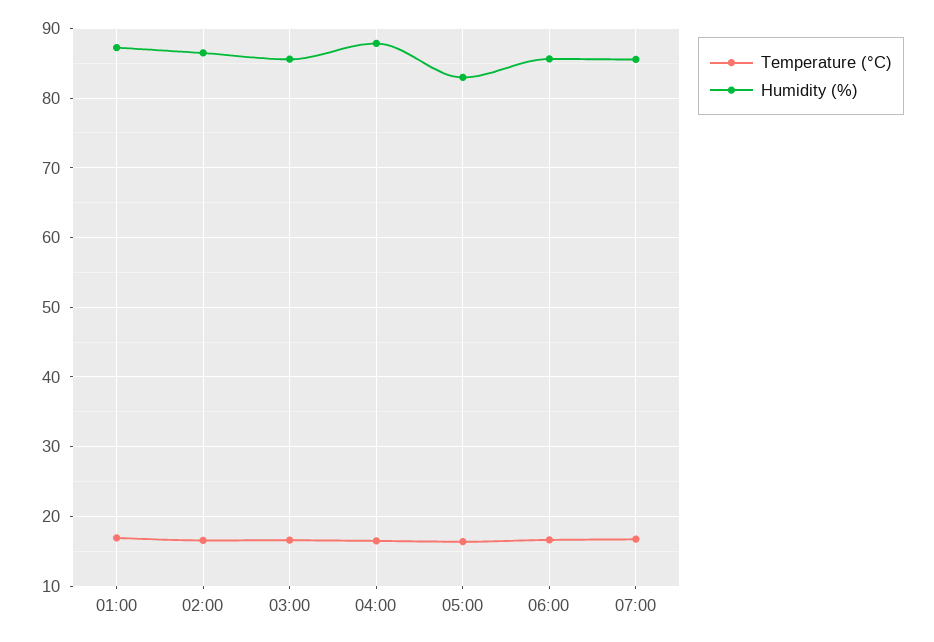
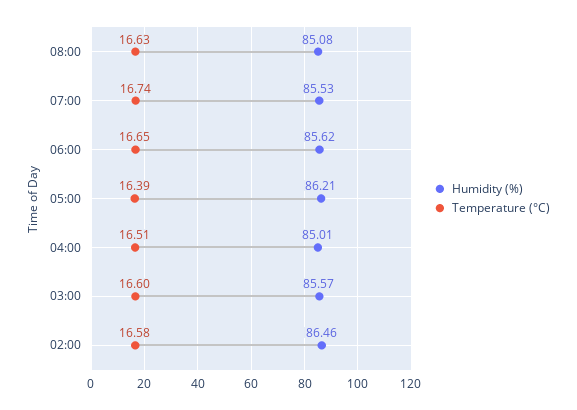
Temperature (°C), 01:00: 17 -> none
Humidity (%), 01:00: 87 -> none
Humidity (%), 04:00: 88 -> 85.01
Humidity (%), 05:00: 83 -> 86.21
Humidity (%), 08:00: none -> 85.08
Temperature (°C), 08:00: none -> 16.63

